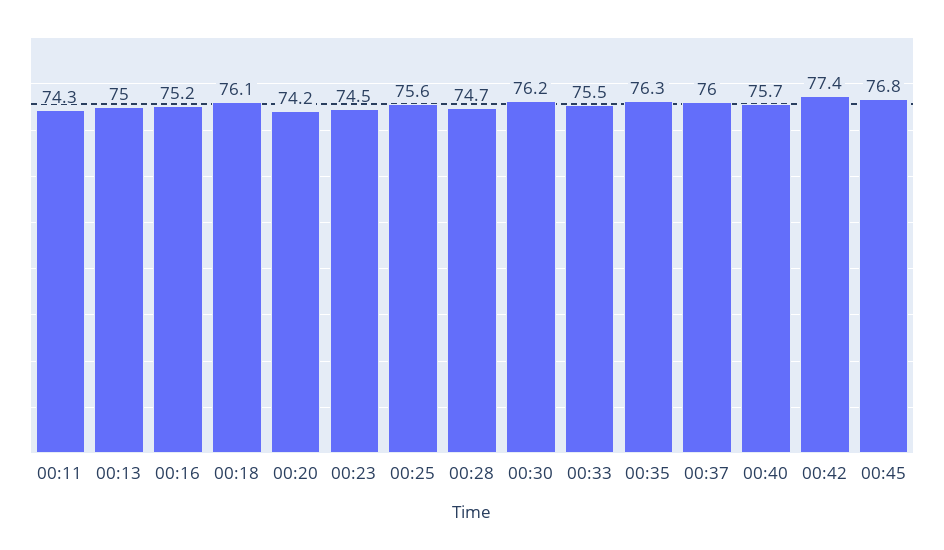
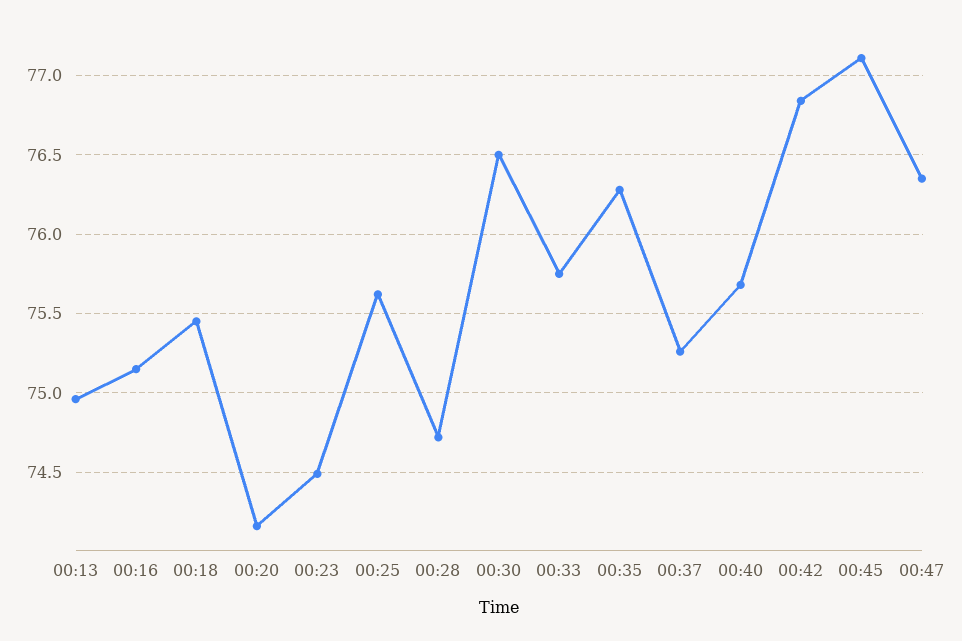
00:11: 74.3 -> none
00:18: 76.1 -> 75.45
00:30: 76.2 -> 76.5
00:33: 75.5 -> 75.75
00:37: 76 -> 75.25
00:42: 77.4 -> 76.85
00:45: 76.8 -> 77.1
00:47: none -> 76.35

